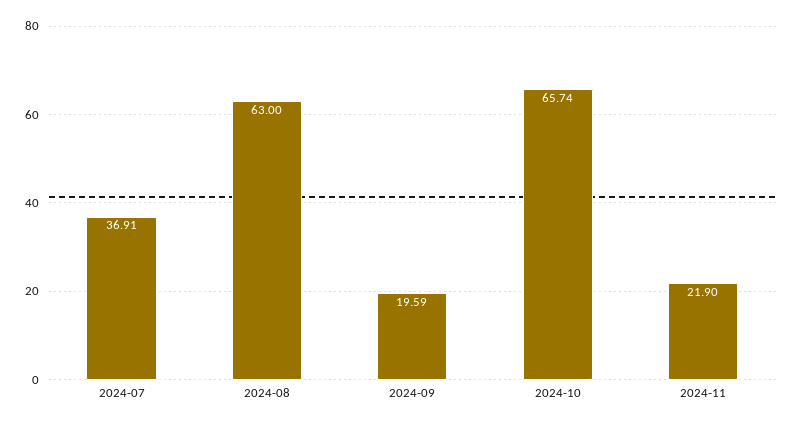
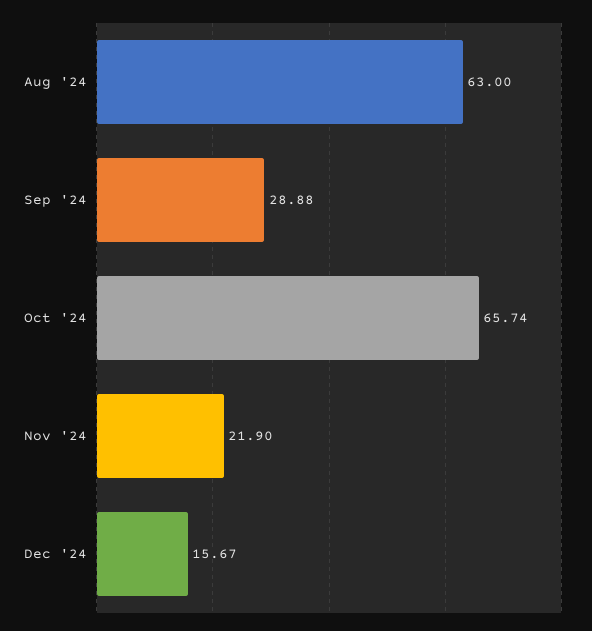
2024-07: 36.91 -> none
2024-09: 19.59 -> 28.88
Dec '24: none -> 15.67

